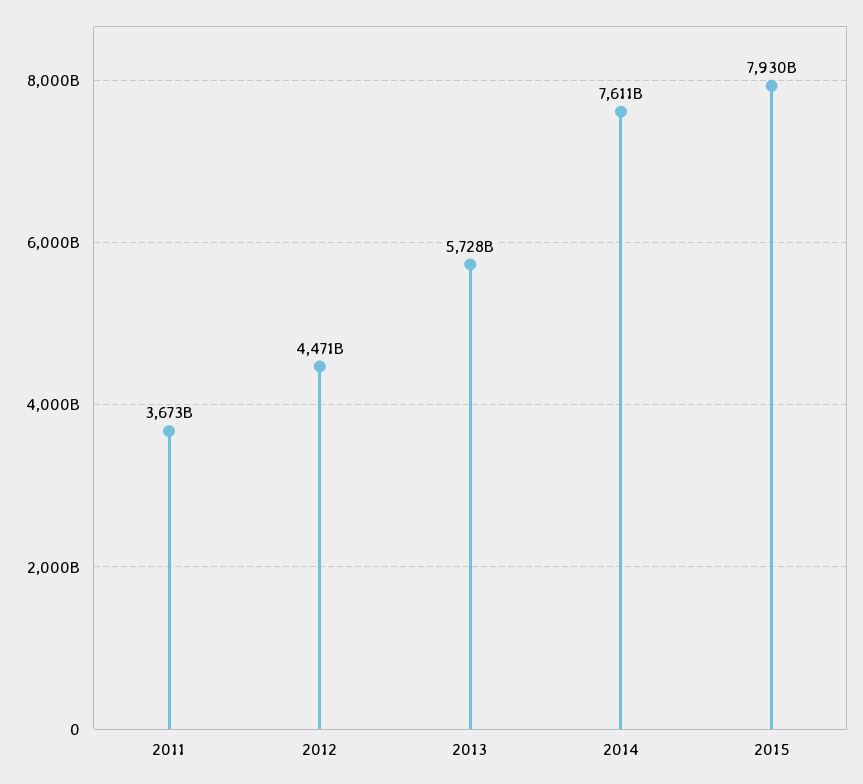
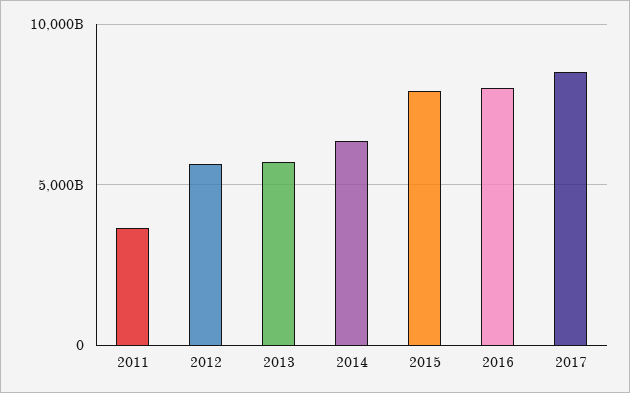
2012: 4471000000000 -> 5500000000000
2014: 7611000000000 -> 6500000000000
2016: none -> 8000000000000
2017: none -> 8500000000000

